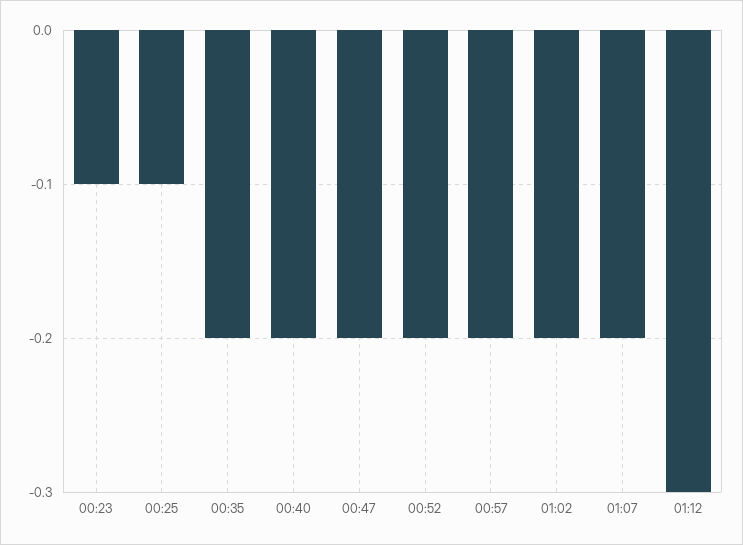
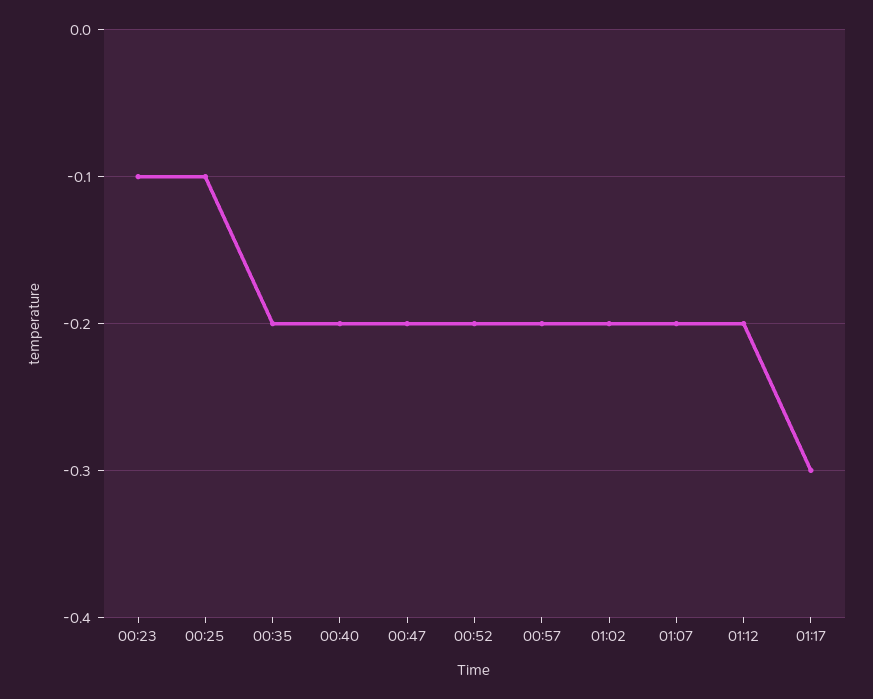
01:12: -0.3 -> -0.2
01:17: none -> -0.3

